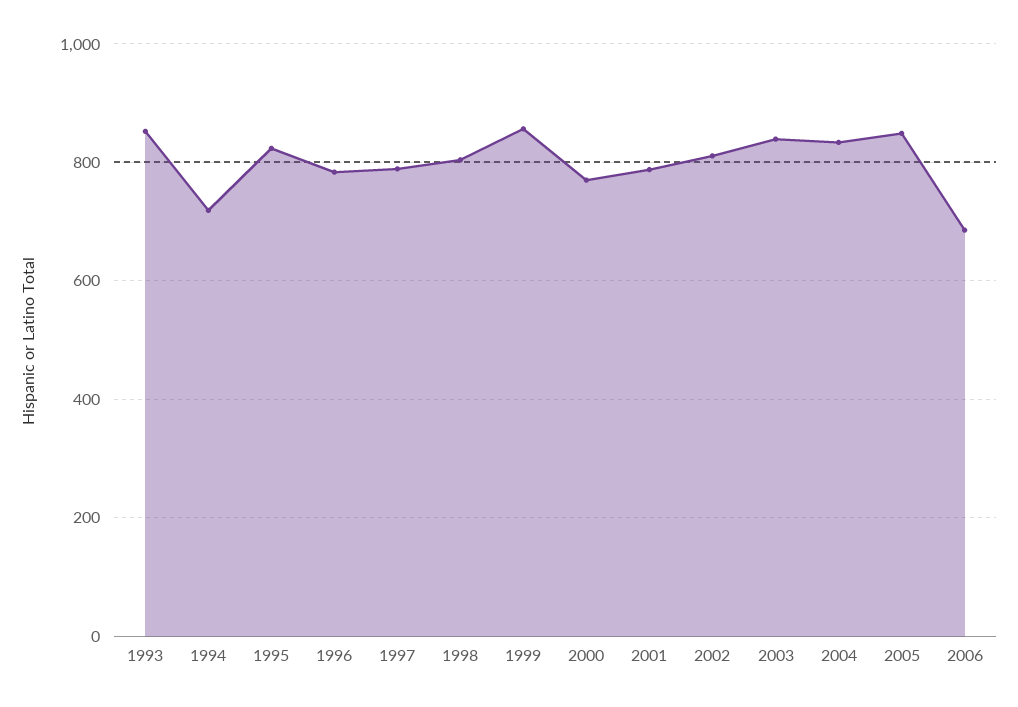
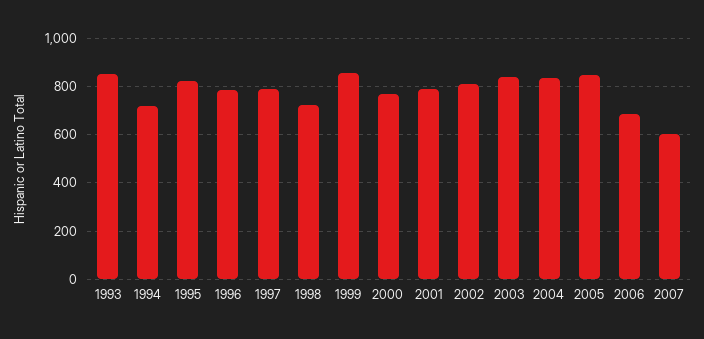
1998: 800 -> 725
2007: none -> 600

